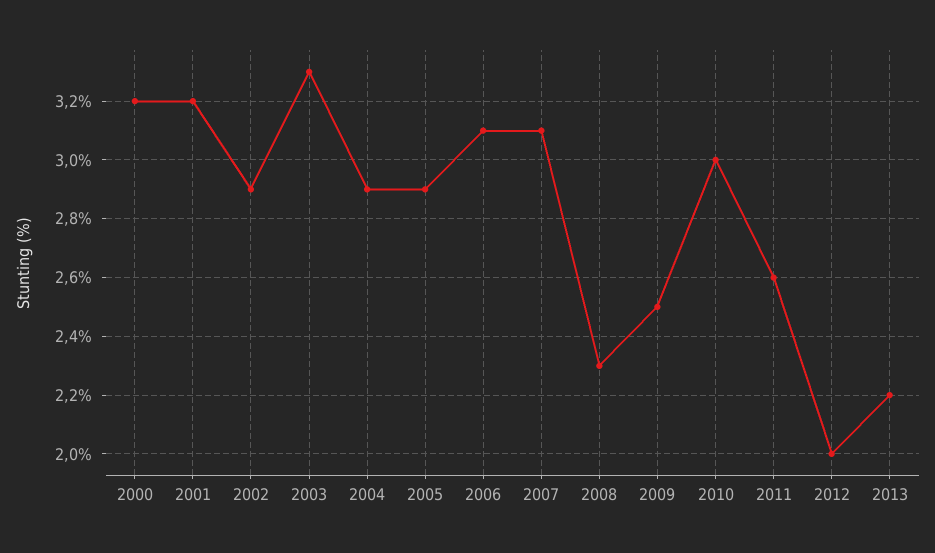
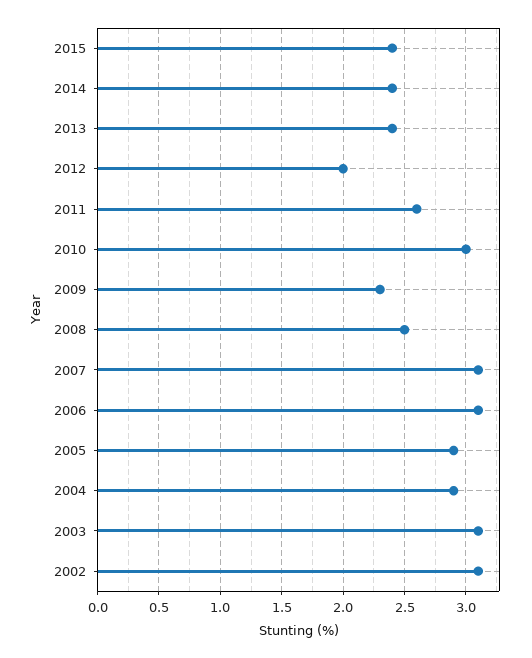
2000: 3.2 -> none
2001: 3.2 -> none
2002: 2.9 -> 3.1
2003: 3.3 -> 3.1
2008: 2.3 -> 2.5
2009: 2.5 -> 2.3
2013: 2.2 -> 2.4
2015: none -> 2.4
2014: none -> 2.4

